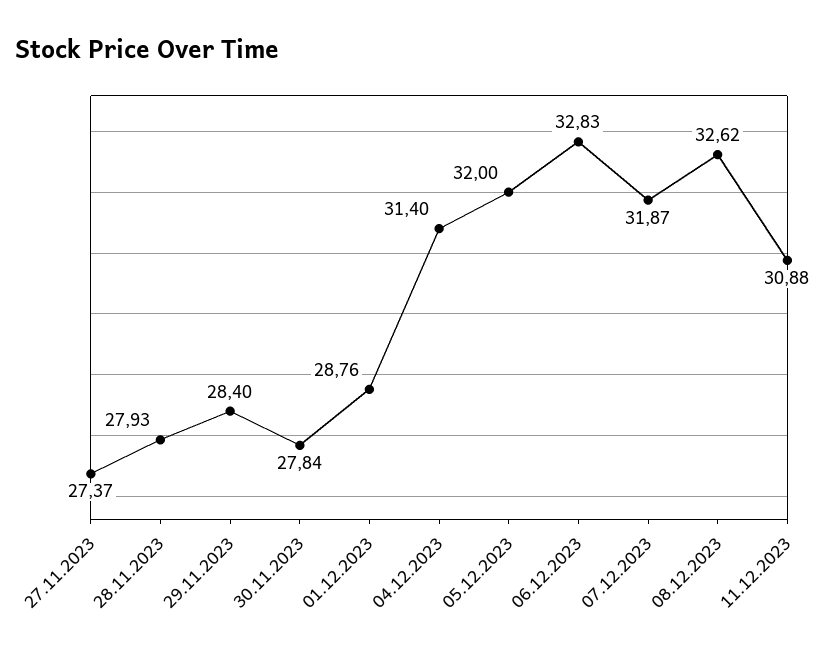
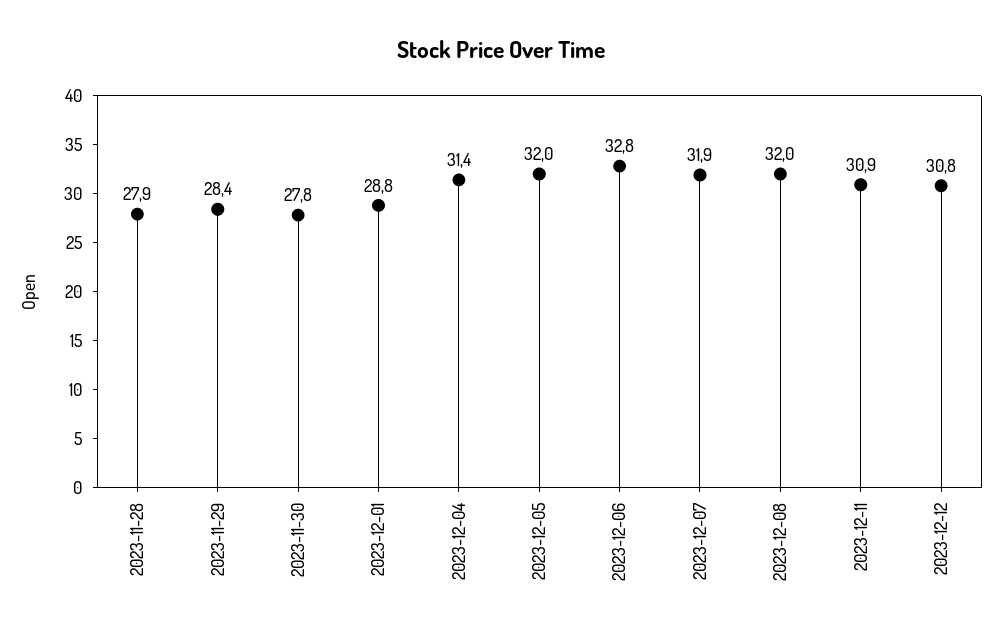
27.11.2023: 27.37 -> none
08.12.2023: 32.62 -> 32
2023-12-12: none -> 30.8

